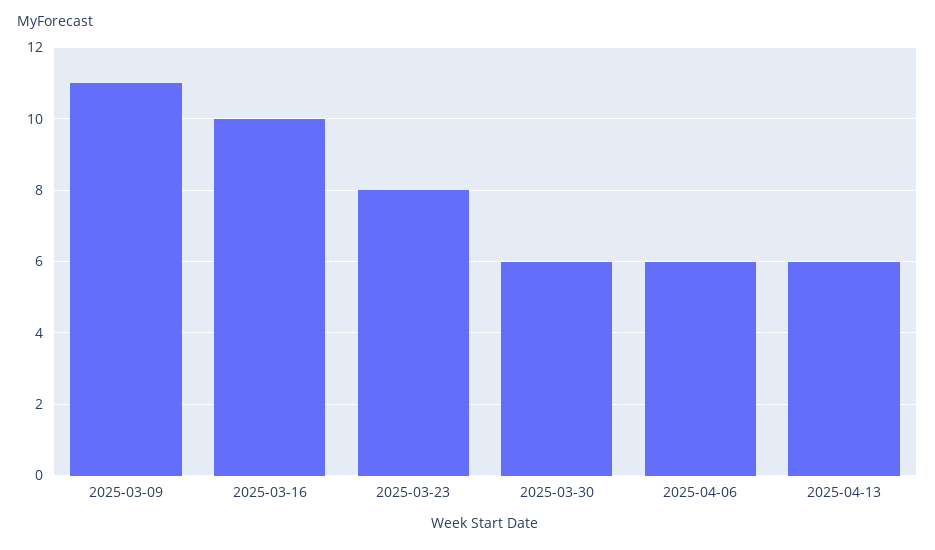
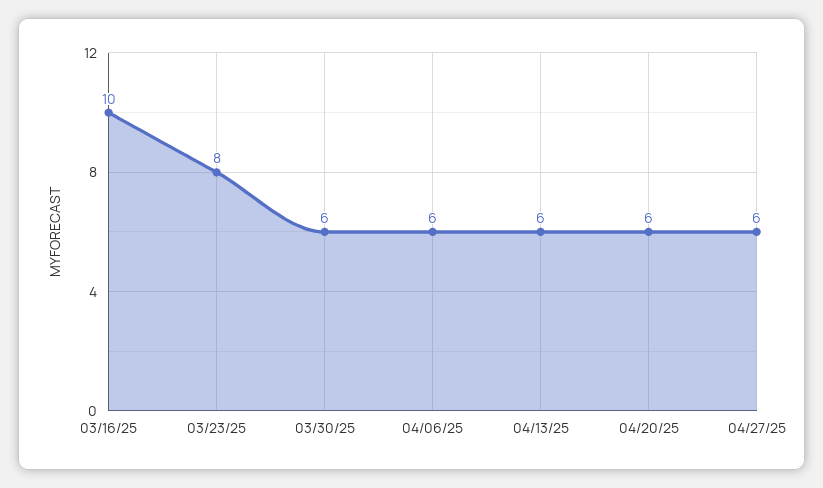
2025-03-09: 11 -> none
04/20/25: none -> 6
04/27/25: none -> 6

